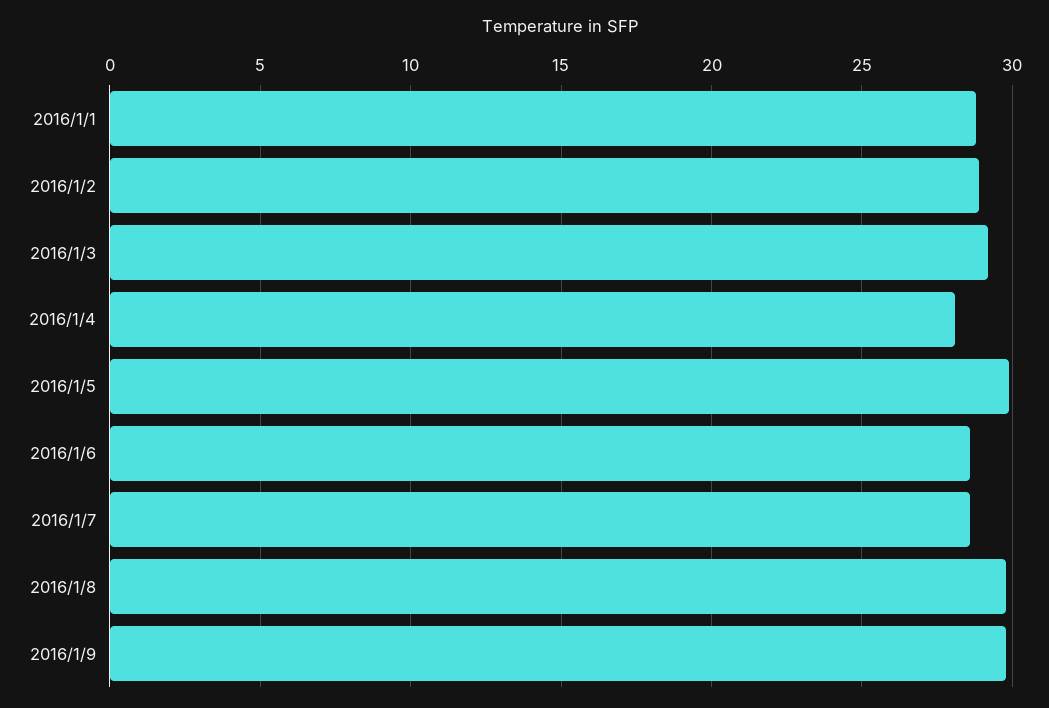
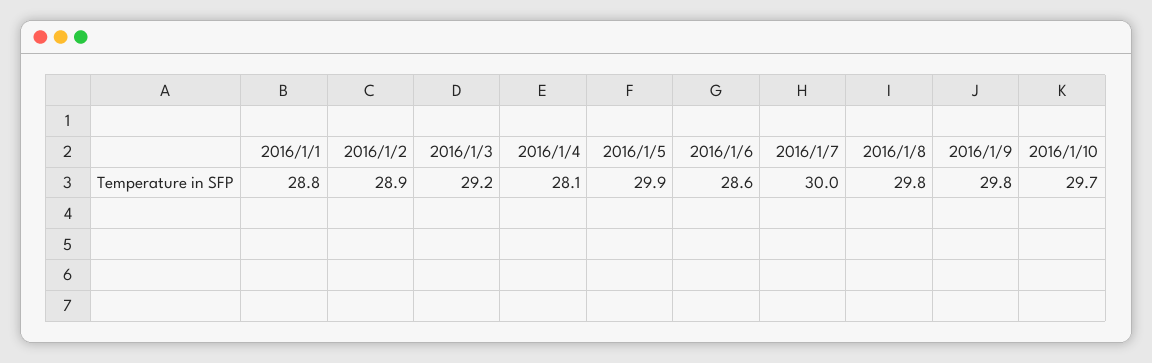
2016/1/7: 28.5 -> 30
2016/1/10: none -> 29.7

